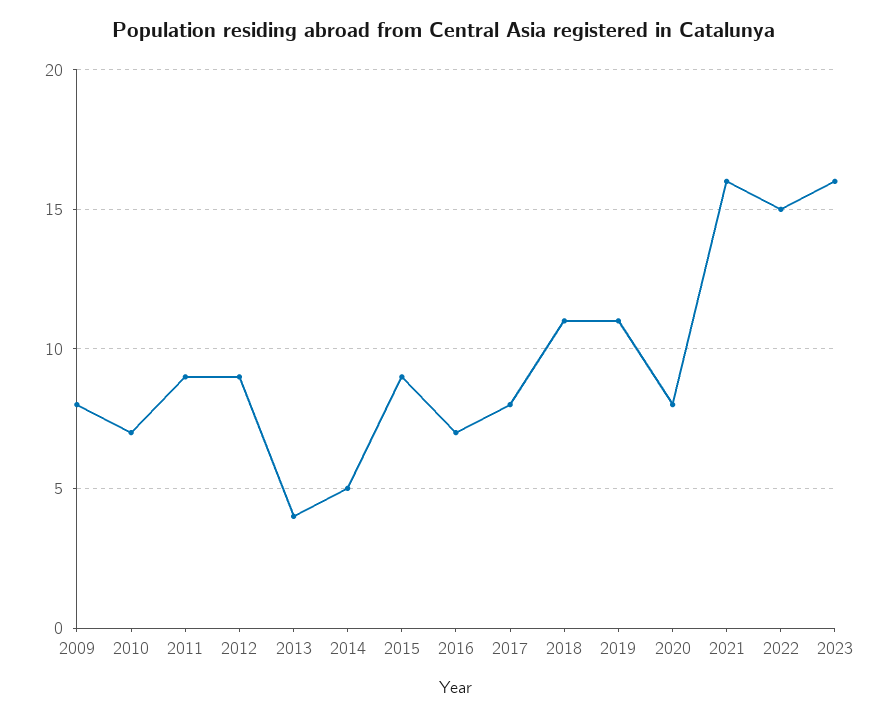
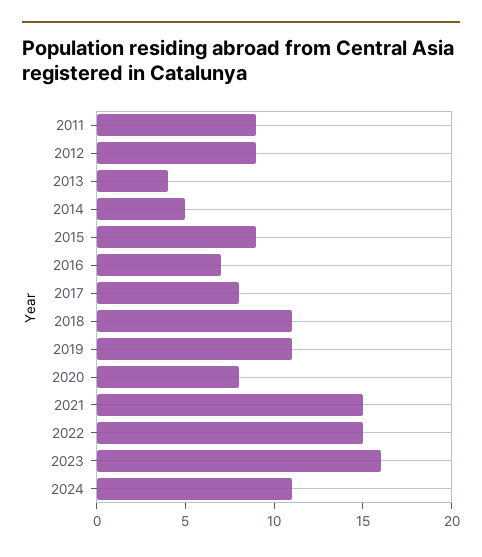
2009: 8 -> none
2010: 7 -> none
2021: 16 -> 15
2024: none -> 11

